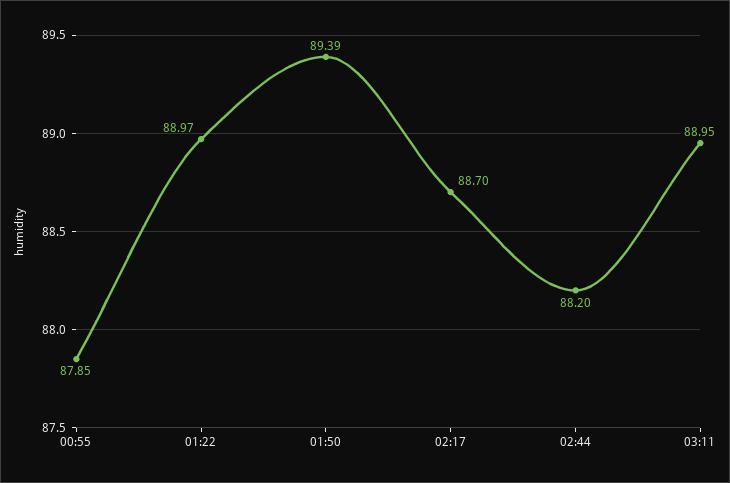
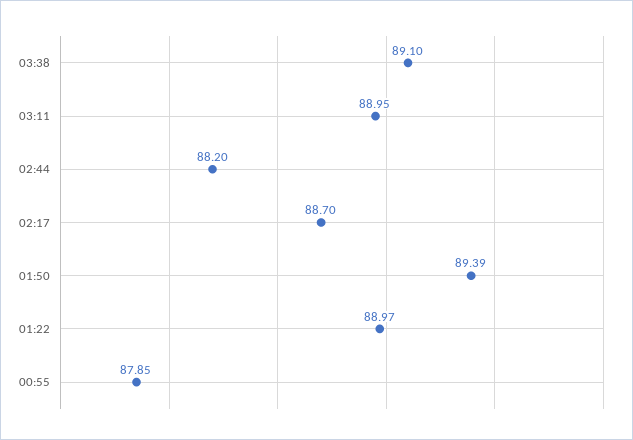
03:38: none -> 89.1

